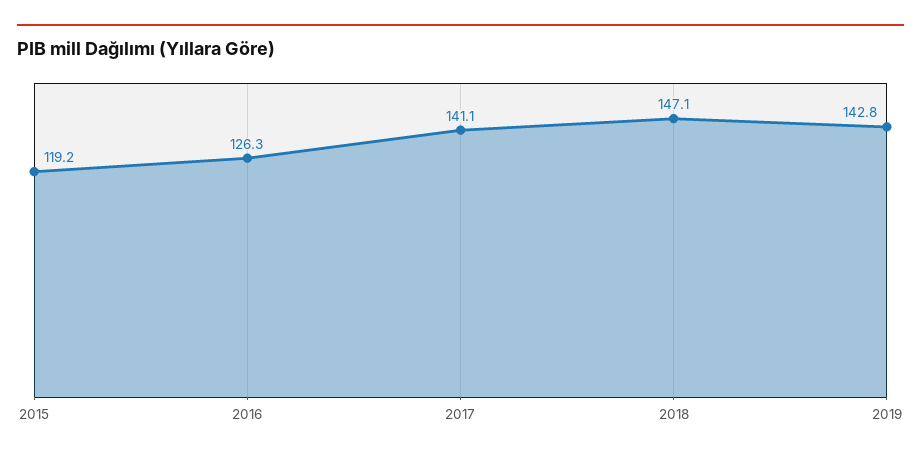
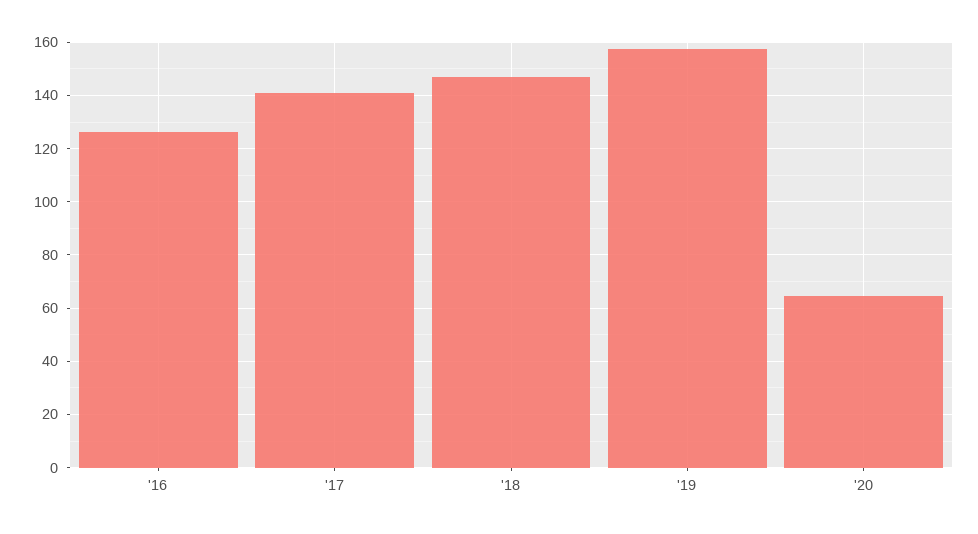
2015: 119.2 -> none
2019: 142.8 -> 157.5
'20: none -> 65

